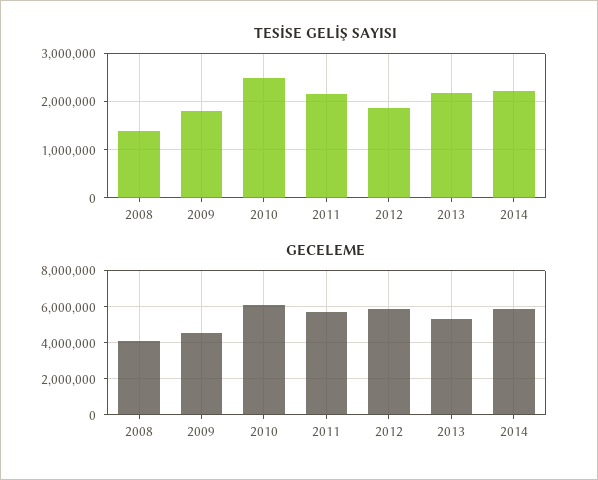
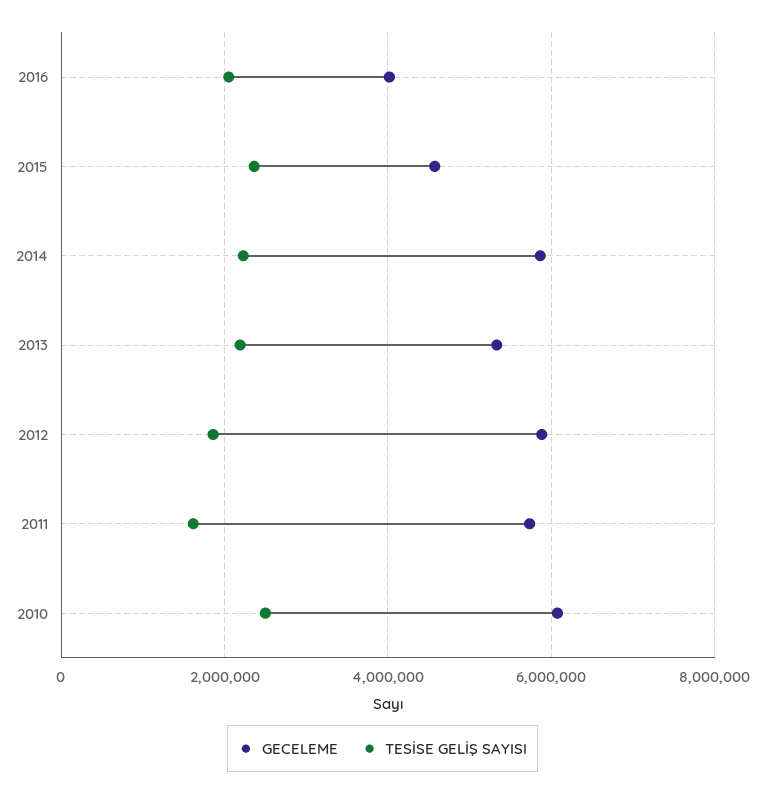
TESİSE GELİŞ SAYISI, 2008: 1400000 -> none
TESİSE GELİŞ SAYISI, 2009: 1800000 -> none
TESİSE GELİŞ SAYISI, 2011: 2200000 -> 1600000
GECELEME, 2008: 4000000 -> none
GECELEME, 2009: 4500000 -> none
GECELEME, 2016: none -> 4000000
TESİSE GELİŞ SAYISI, 2016: none -> 2000000
GECELEME, 2015: none -> 4600000
TESİSE GELİŞ SAYISI, 2015: none -> 2400000

